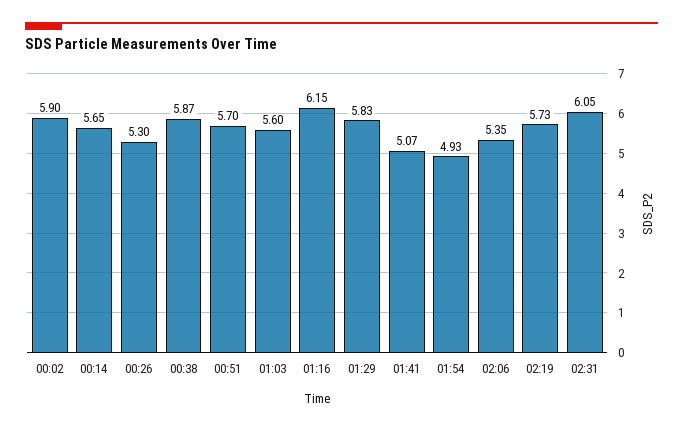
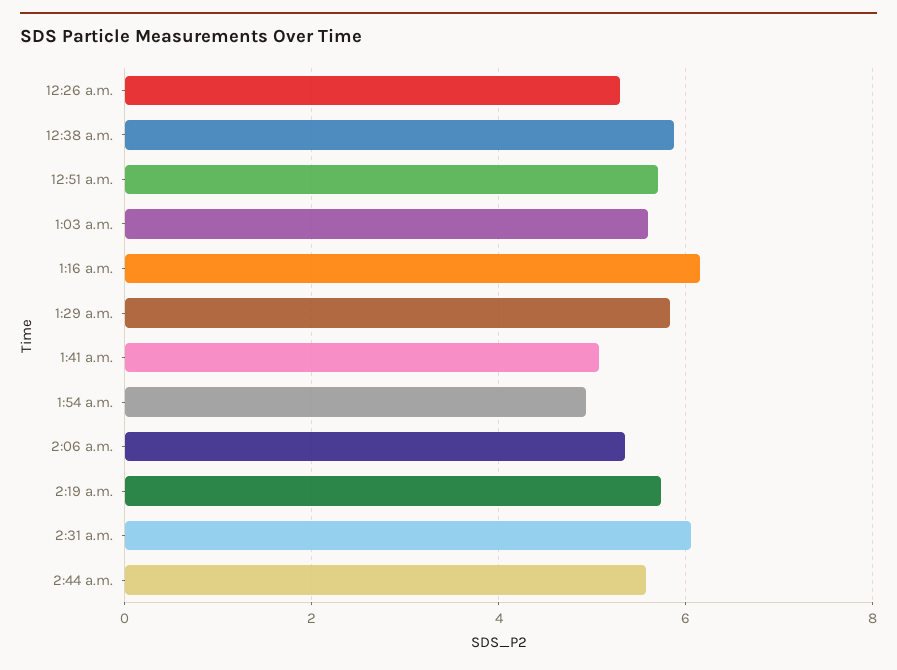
00:02: 5.9 -> none
00:14: 5.65 -> none
2:44 a.m.: none -> 5.6

